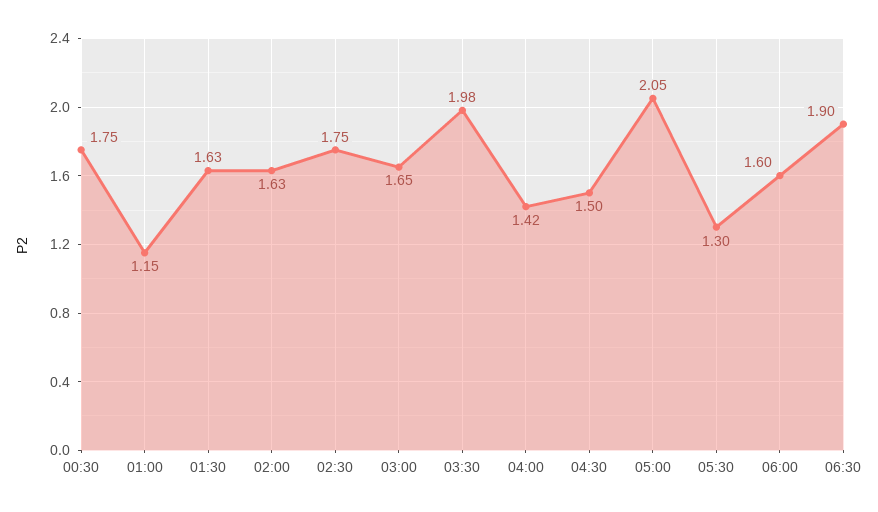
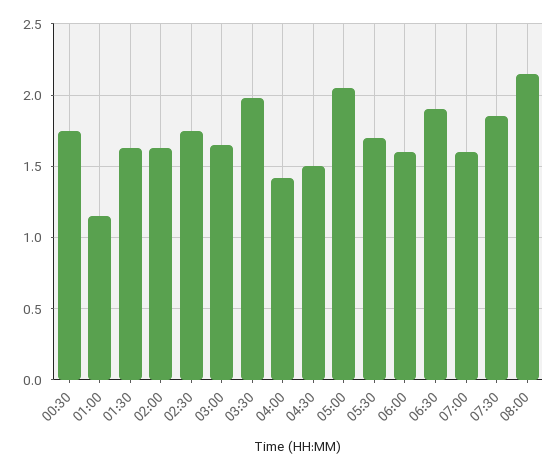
05:30: 1.3 -> 1.7
07:00: none -> 1.6
07:30: none -> 1.85
08:00: none -> 2.15

